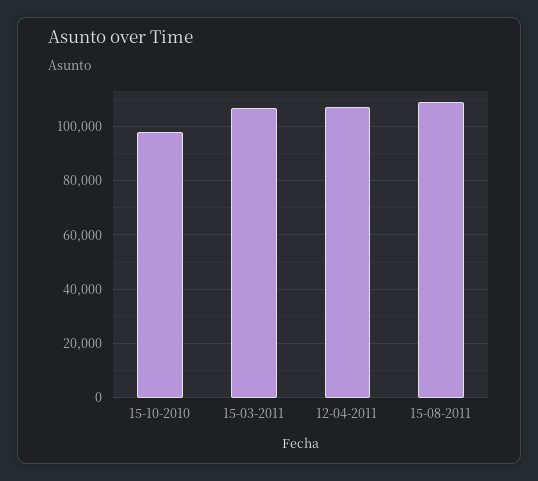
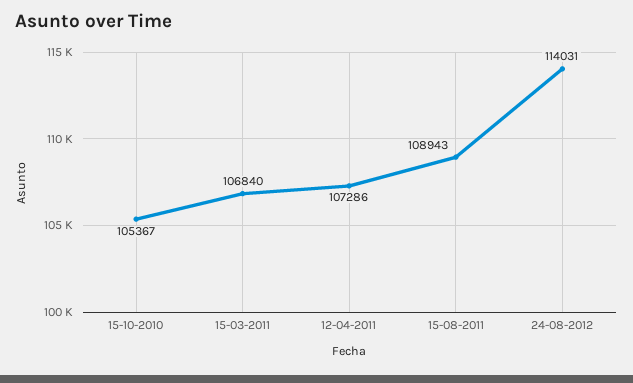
15-10-2010: 97500 -> 105367
24-08-2012: none -> 114031

